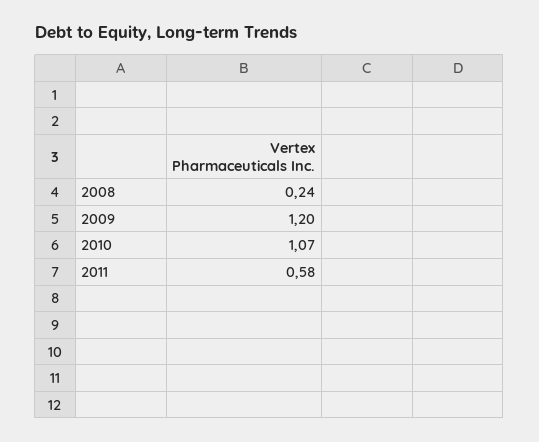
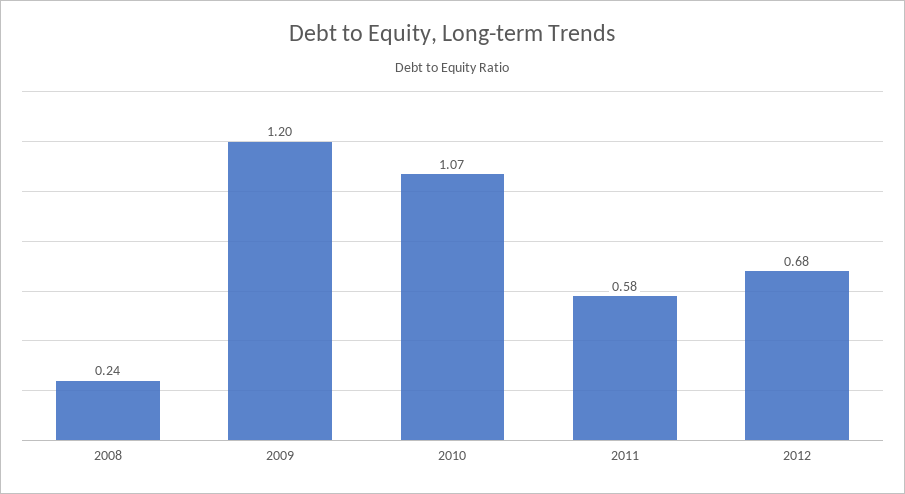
2012: none -> 0.68

